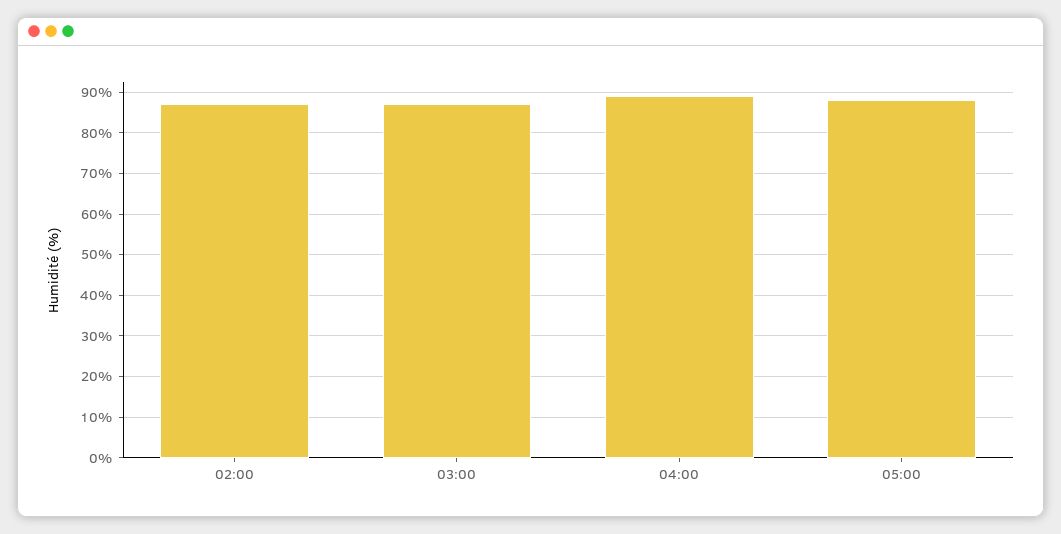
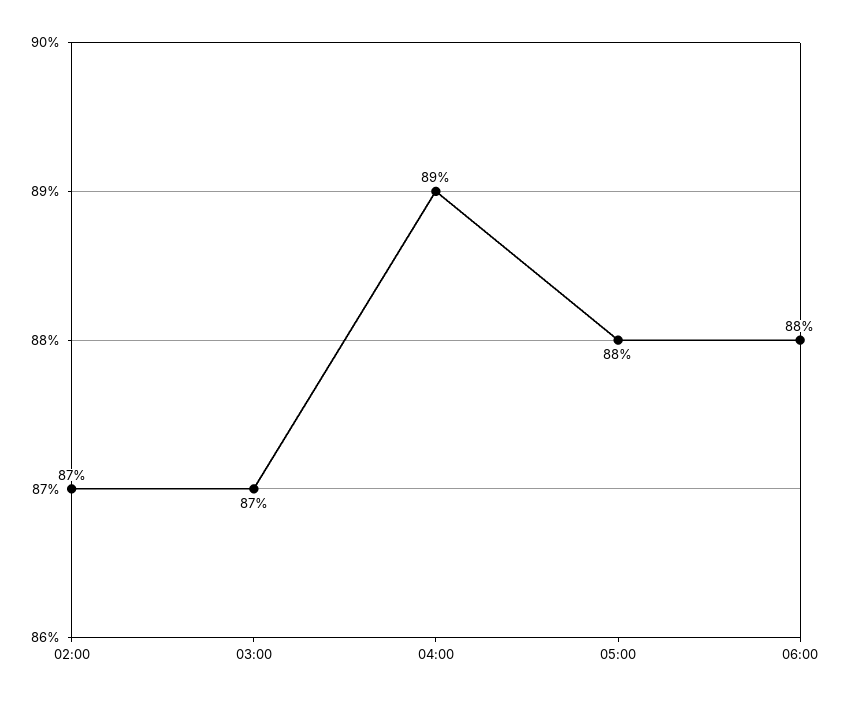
06:00: none -> 88

